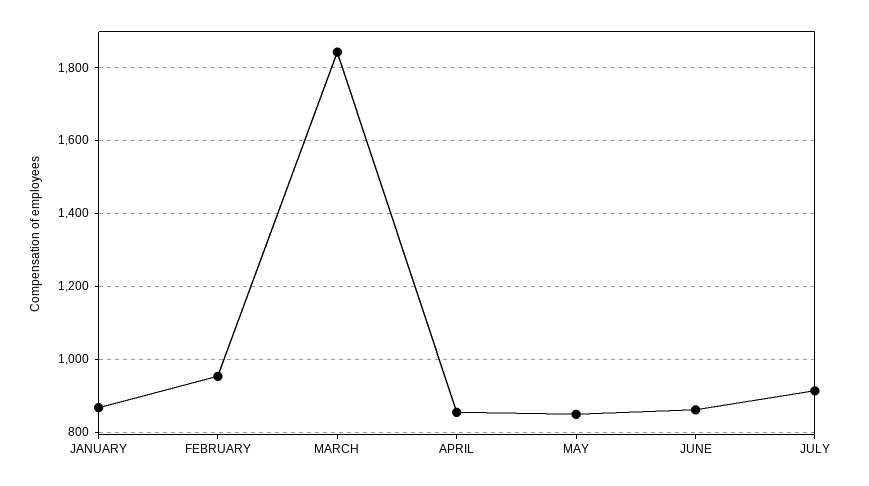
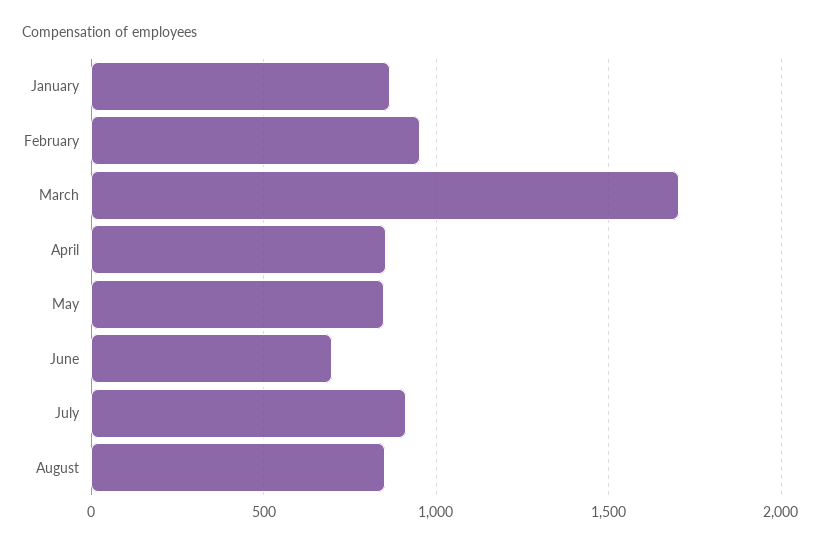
MARCH: 1840 -> 1700
JUNE: 860 -> 700
August: none -> 850

